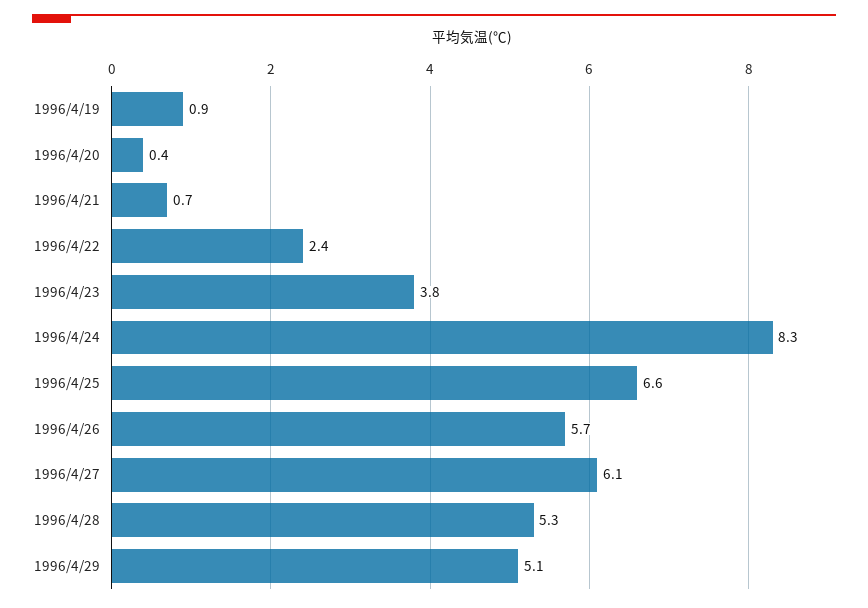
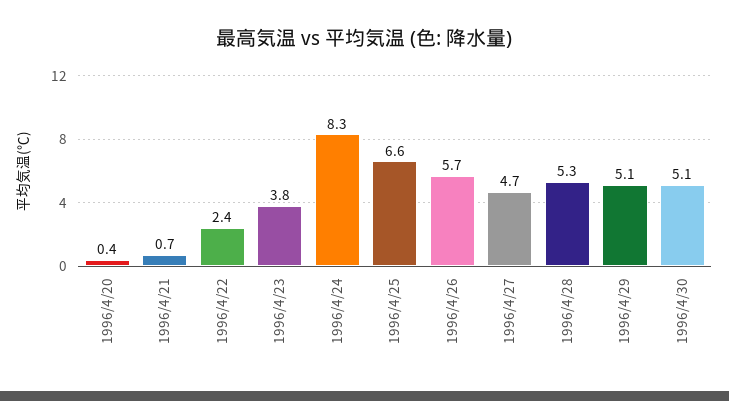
1996/4/19: 0.9 -> none
1996/4/27: 6.1 -> 4.7
1996/4/30: none -> 5.1

